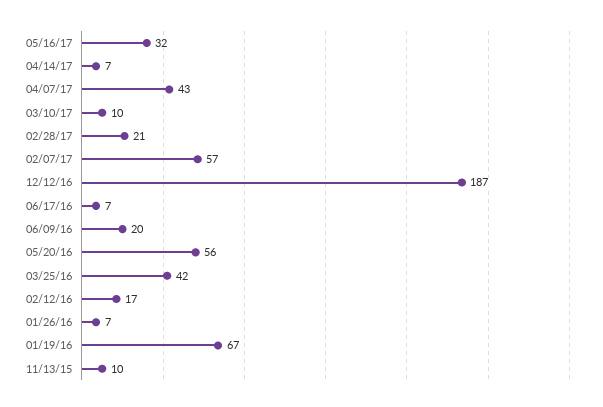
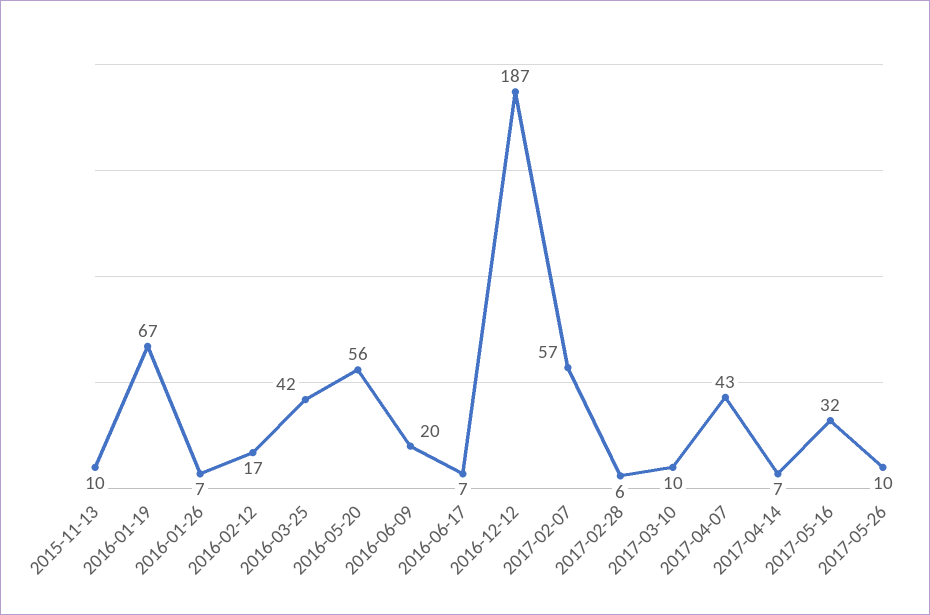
02/28/17: 21 -> 6
2017-05-26: none -> 10

